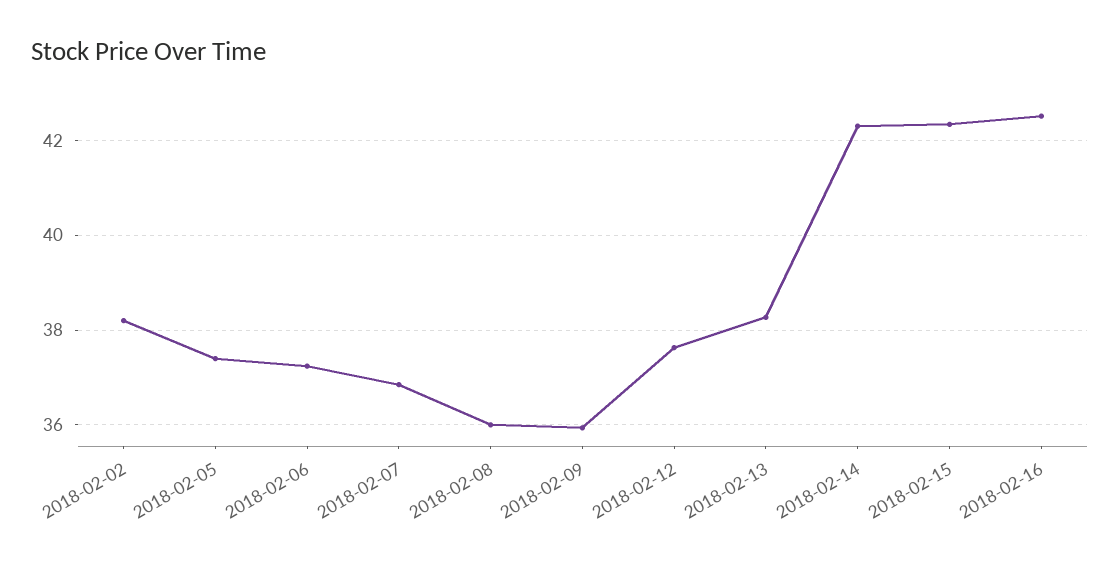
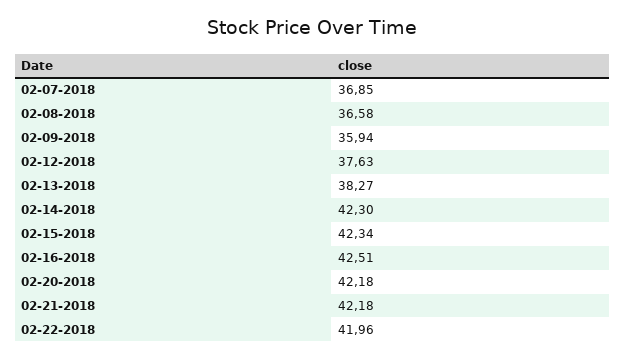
2018-02-02: 38.2 -> none
2018-02-05: 37.4 -> none
2018-02-06: 37.2 -> none
2018-02-08: 36 -> 36.58
02-20-2018: none -> 42.18
02-21-2018: none -> 42.18
02-22-2018: none -> 41.96

